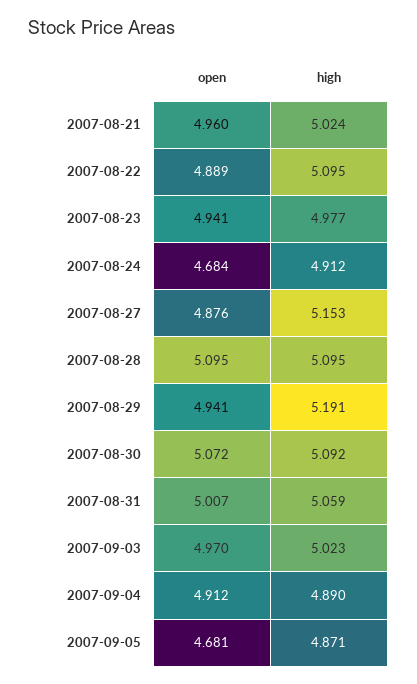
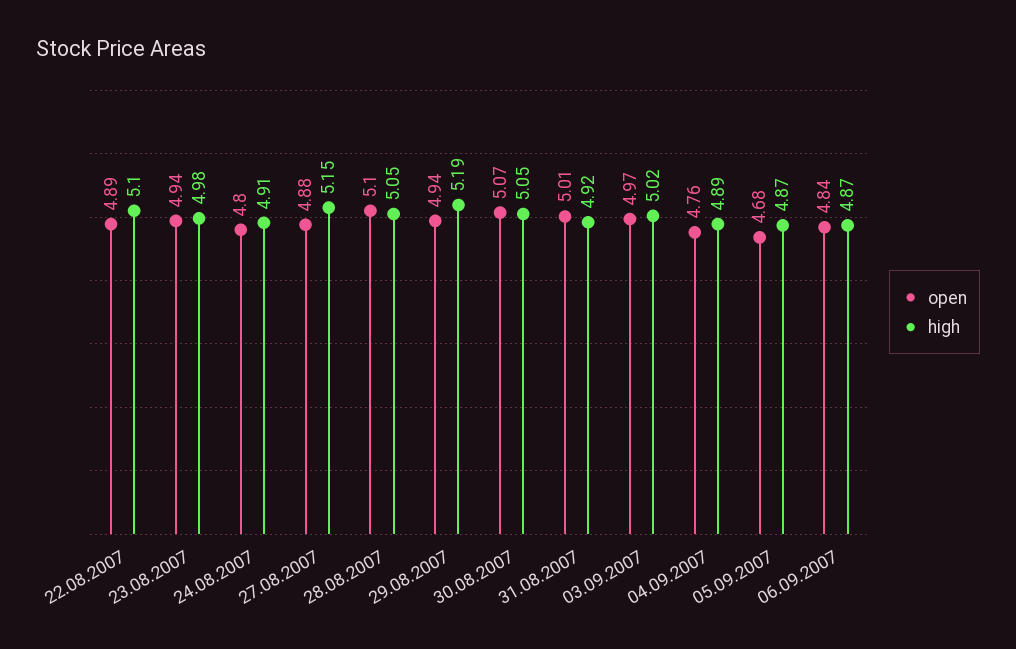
open, 2007-08-21: 4.96 -> none
high, 2007-08-21: 5.024 -> none
open, 2007-08-24: 4.684 -> 4.8
high, 2007-08-28: 5.095 -> 5.05
high, 2007-08-30: 5.092 -> 5.05
high, 2007-08-31: 5.059 -> 4.92
open, 2007-09-04: 4.912 -> 4.76
open, 06.09.2007: none -> 4.84
high, 06.09.2007: none -> 4.87

